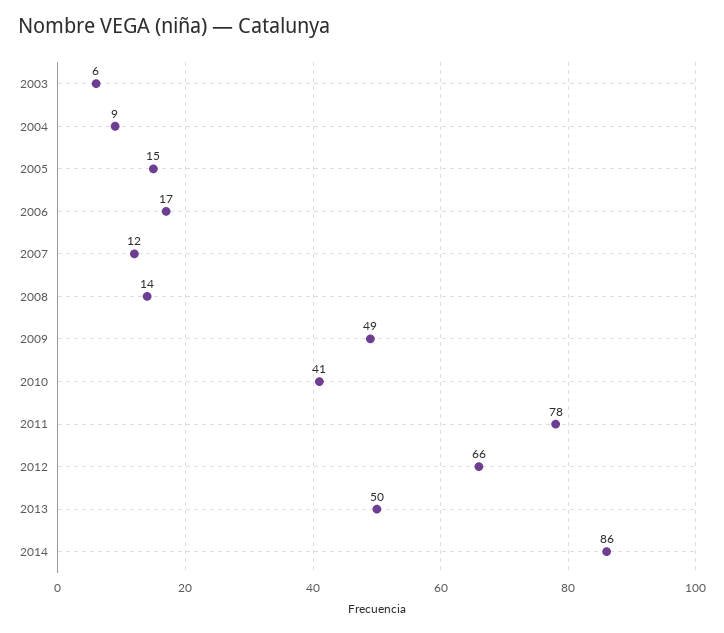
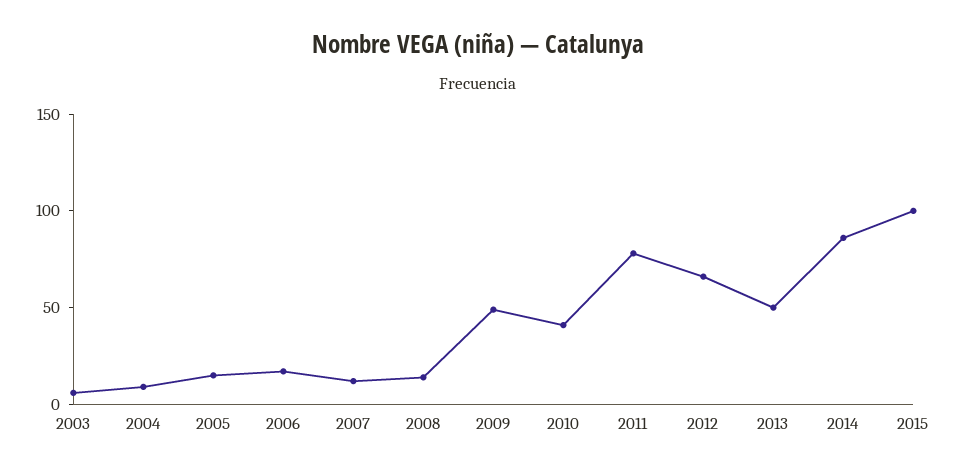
2015: none -> 100

